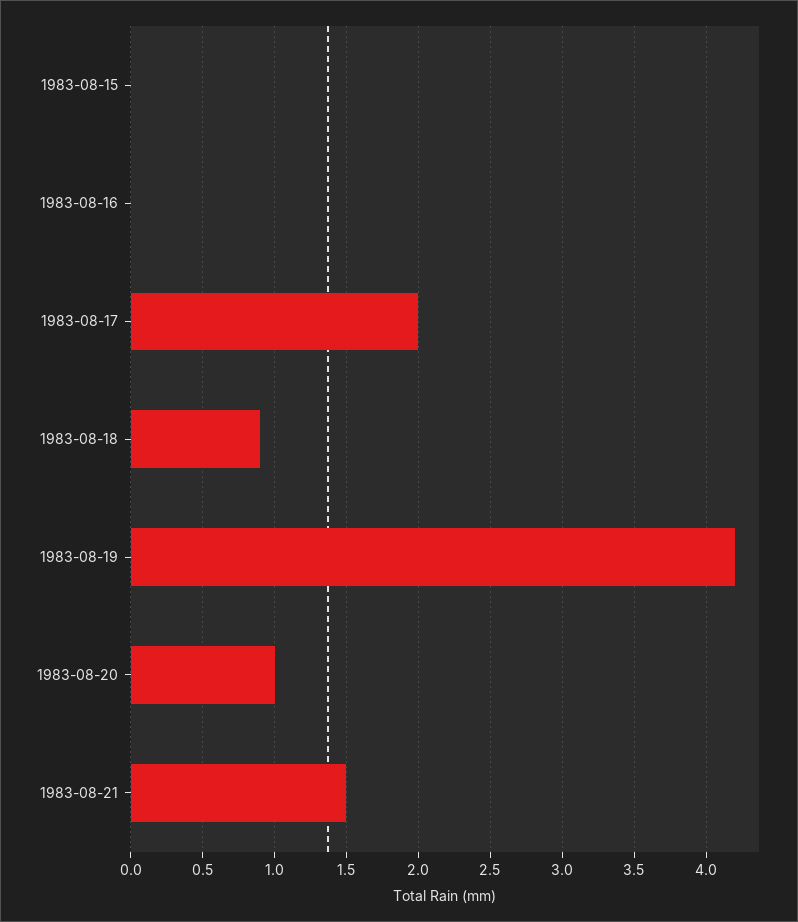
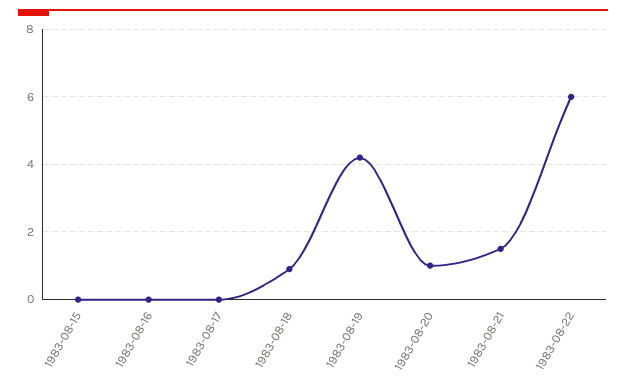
1983-08-17: 2 -> 0
1983-08-22: none -> 6

